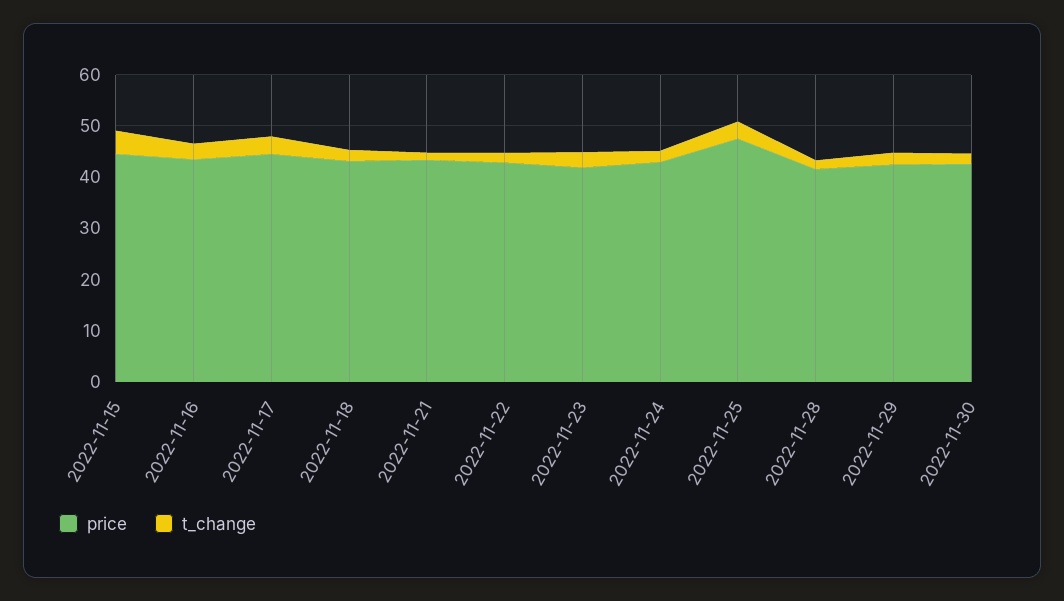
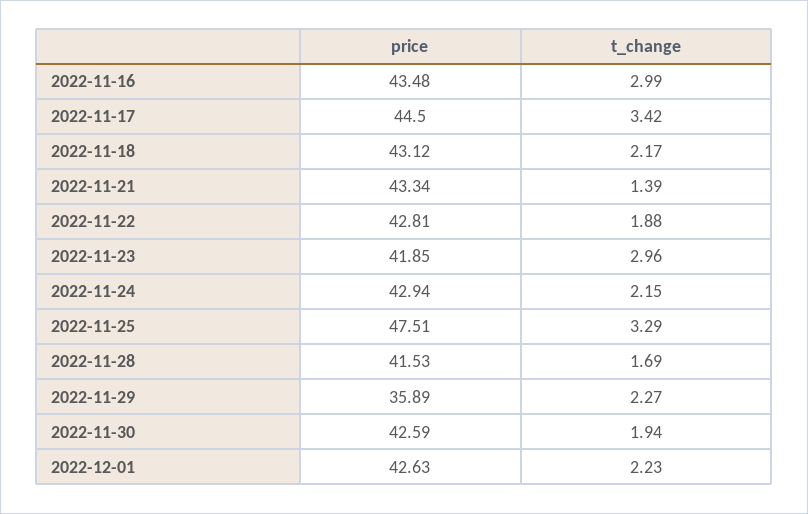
price, 2022-11-15: 44 -> none
t_change, 2022-11-15: 4 -> none
price, 2022-11-29: 42 -> 35.89
price, 2022-12-01: none -> 42.63
t_change, 2022-12-01: none -> 2.23

